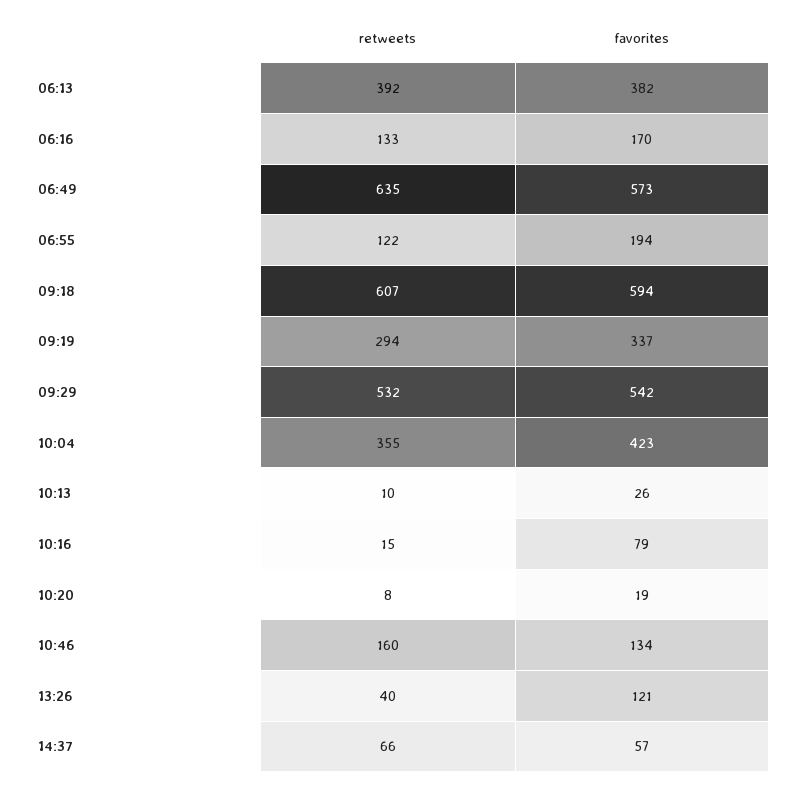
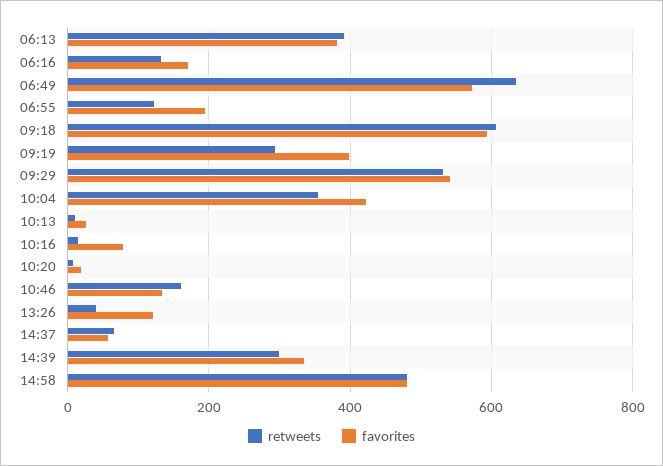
favorites, 09:19: 337 -> 400
retweets, 14:39: none -> 300
favorites, 14:39: none -> 340
retweets, 14:58: none -> 480
favorites, 14:58: none -> 480

